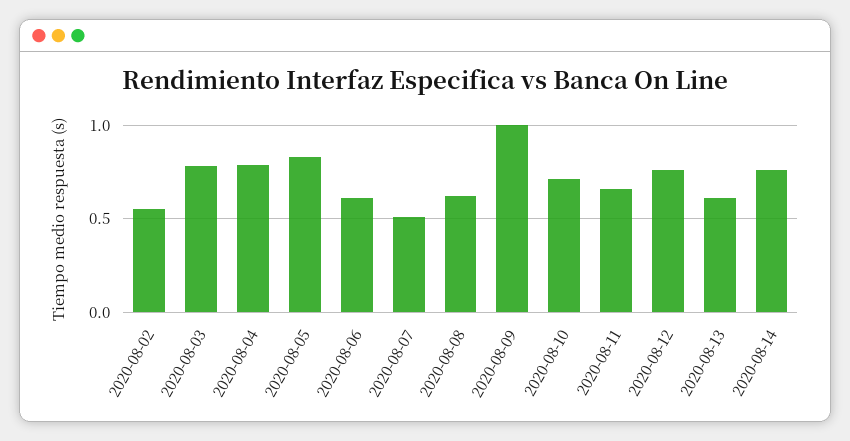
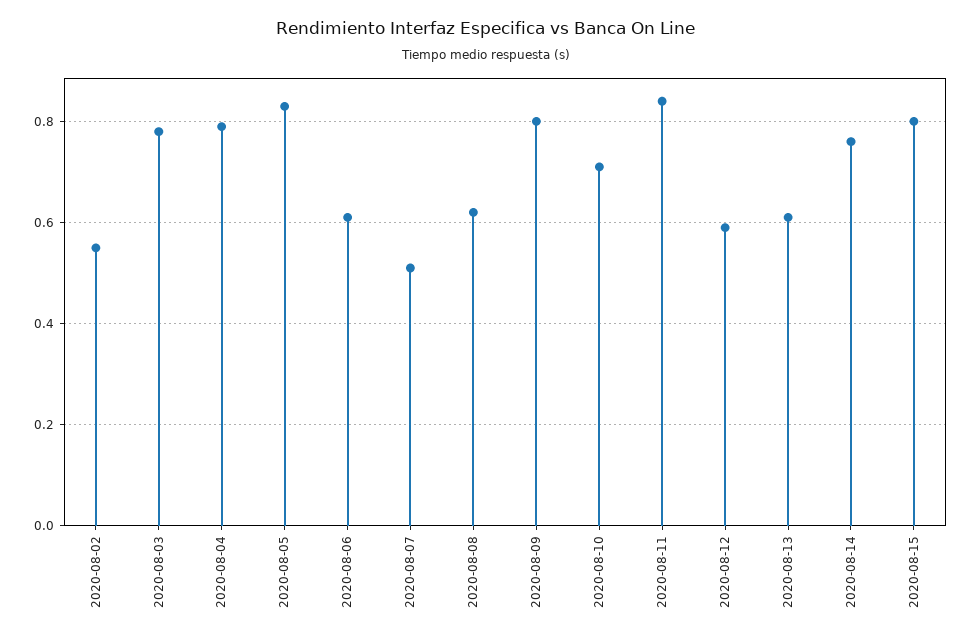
2020-08-09: 1 -> 0.8
2020-08-11: 0.65 -> 0.85
2020-08-12: 0.75 -> 0.6
2020-08-15: none -> 0.8

